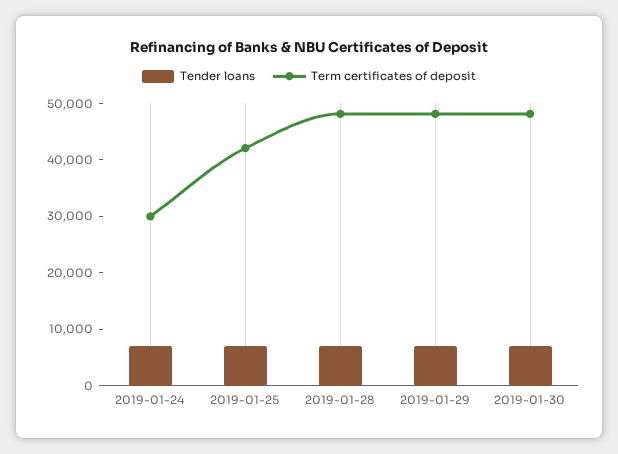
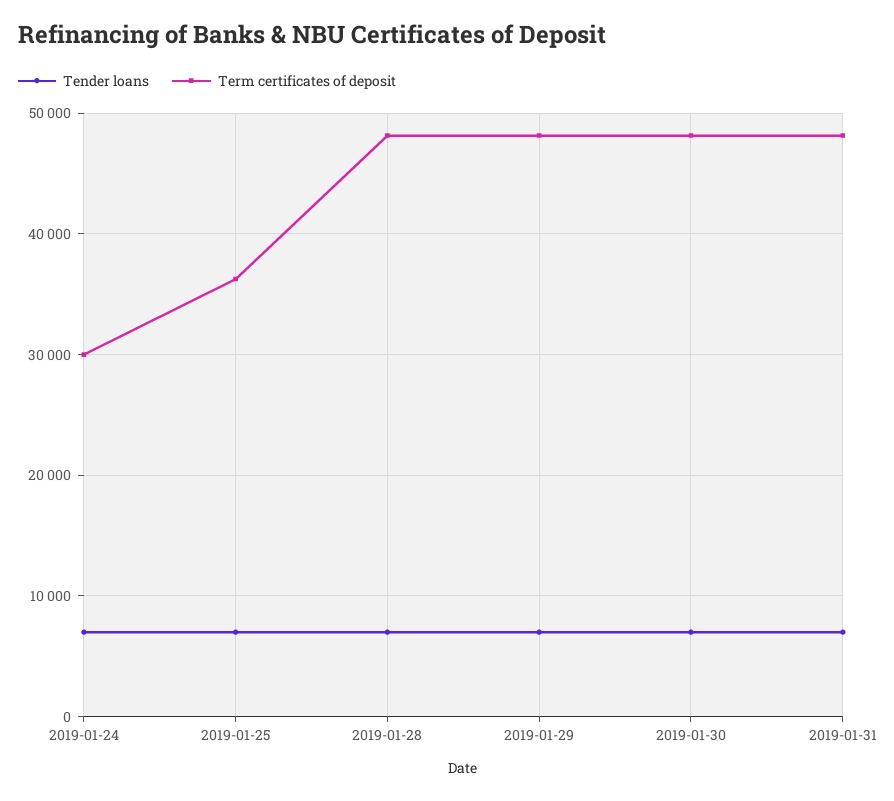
Term certificates of deposit, 2019-01-25: 42000 -> 36000
Tender loans, 2019-01-31: none -> 7000
Term certificates of deposit, 2019-01-31: none -> 48000

